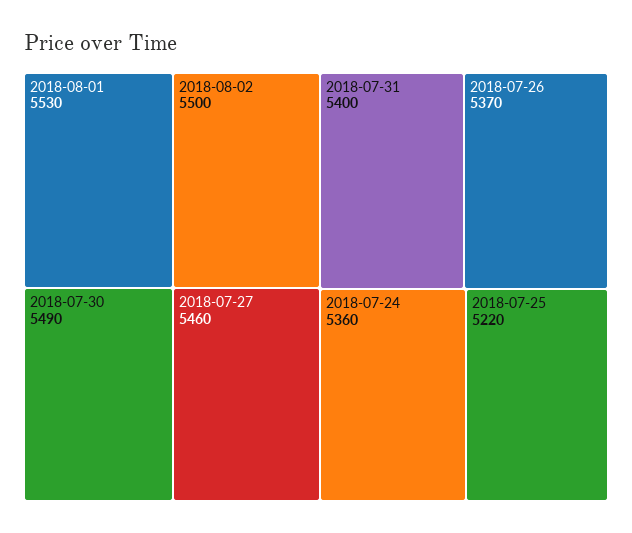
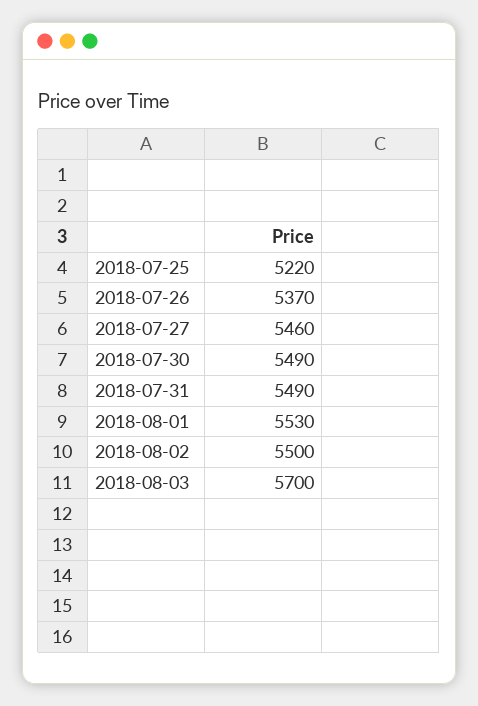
2018-07-31: 5400 -> 5490
2018-07-24: 5360 -> none
2018-08-03: none -> 5700

